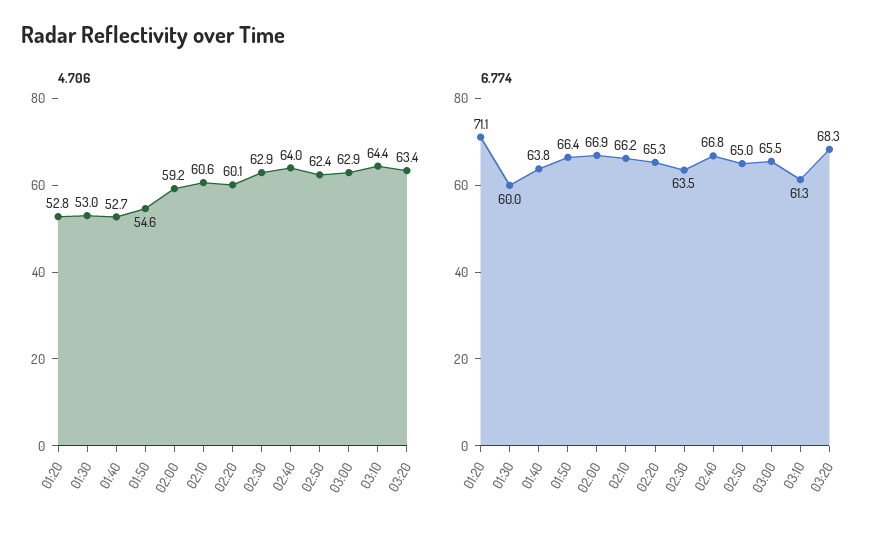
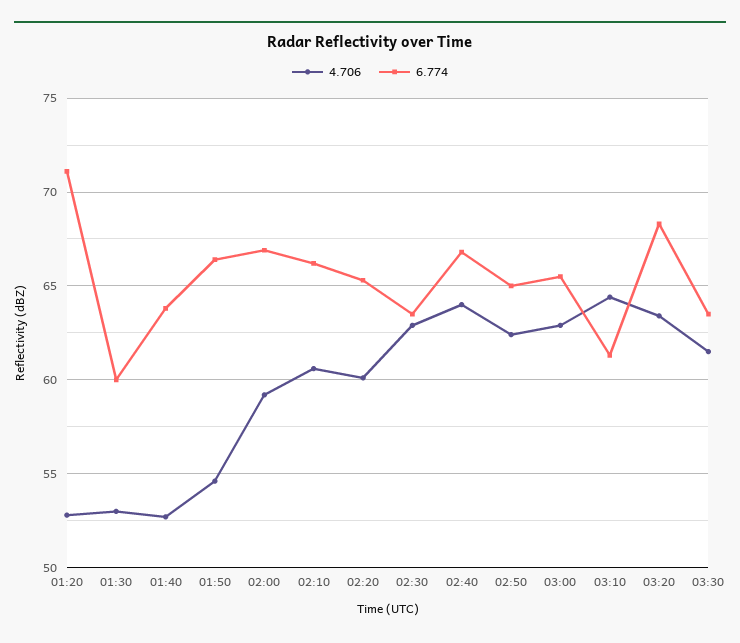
4.706, 03:30: none -> 61.5
6.774, 03:30: none -> 63.5

